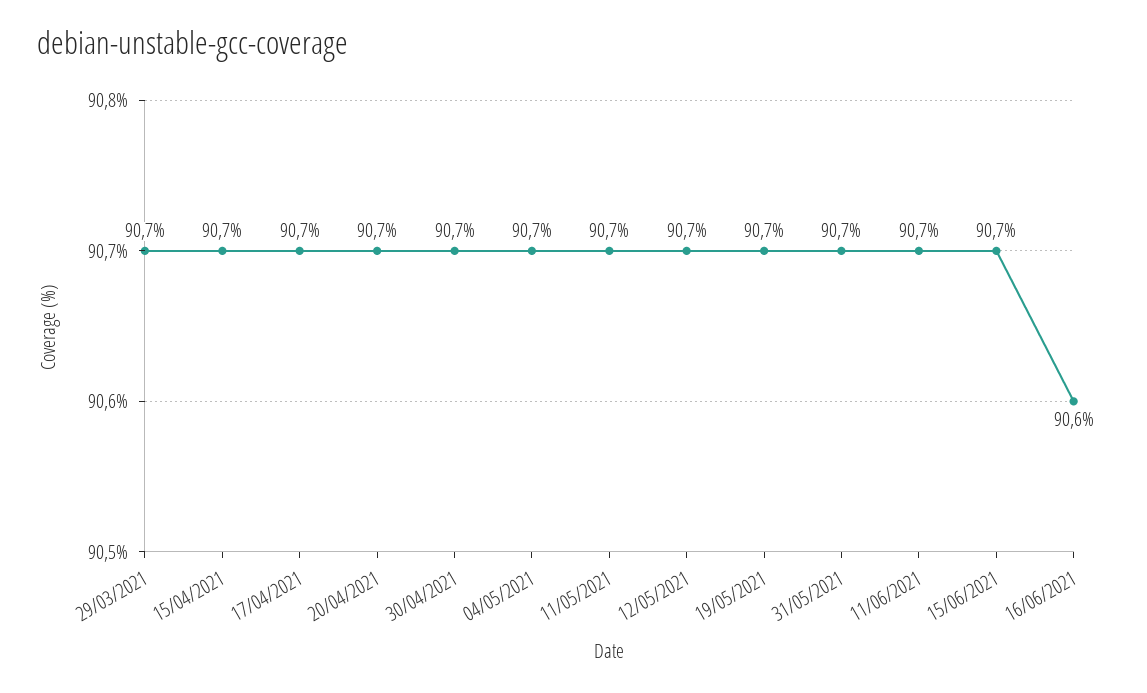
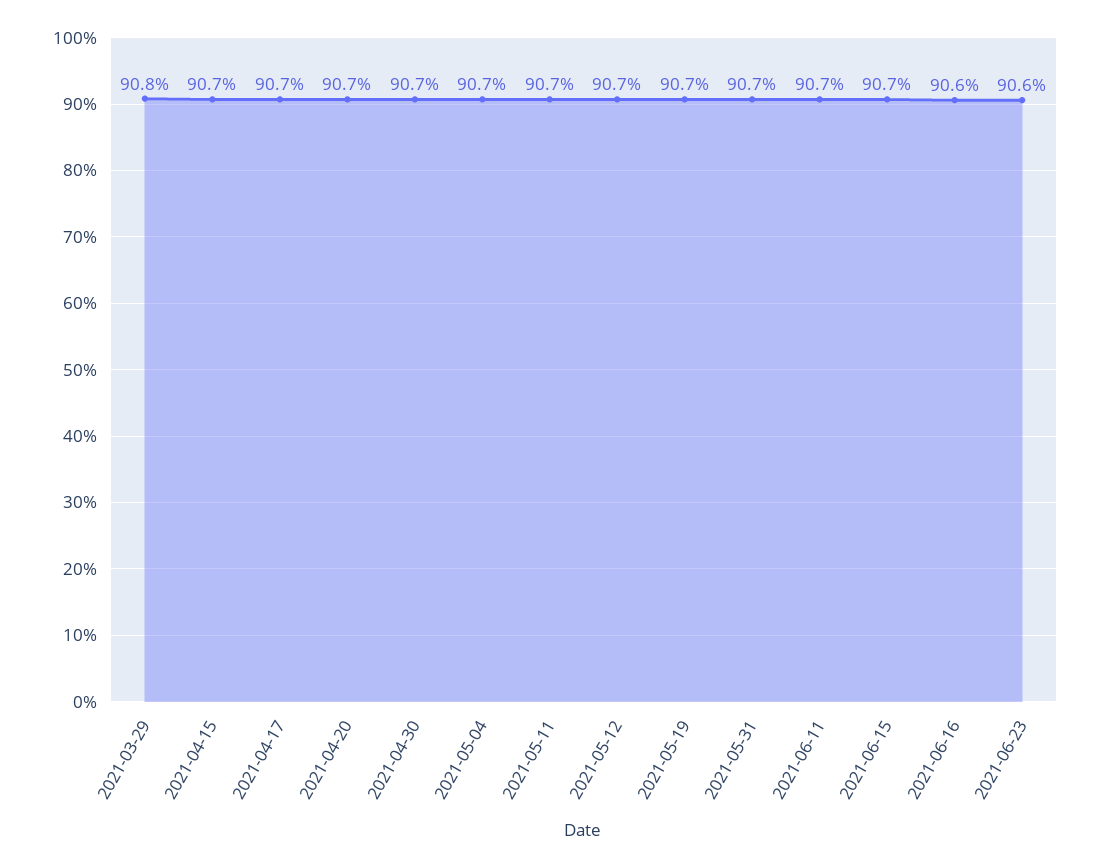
29/03/2021: 90.7 -> 90.8
2021-06-23: none -> 90.6

